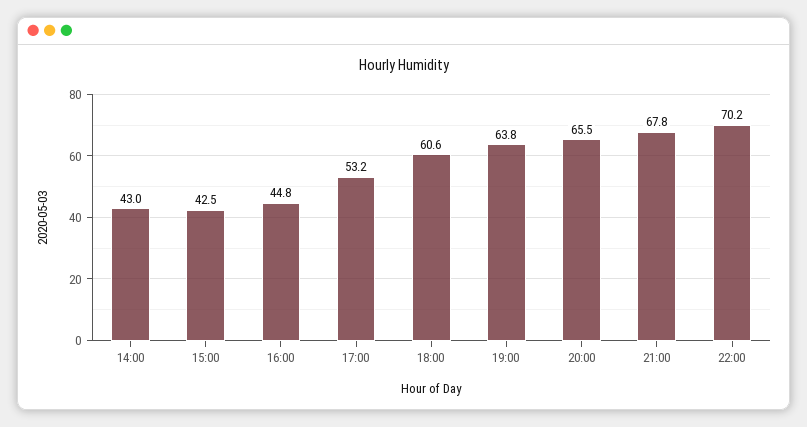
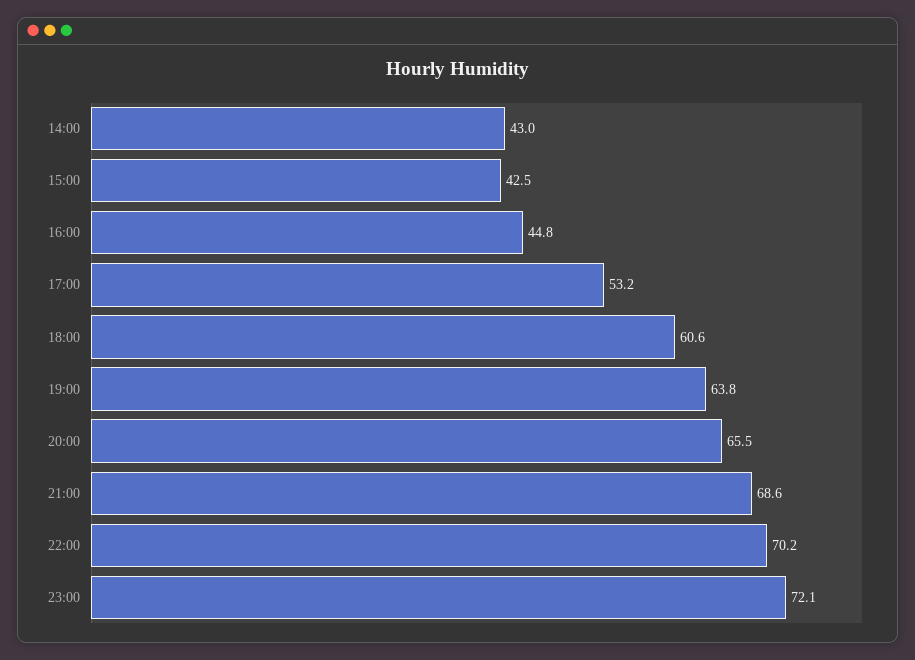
21:00: 67.8 -> 68.6
23:00: none -> 72.1

